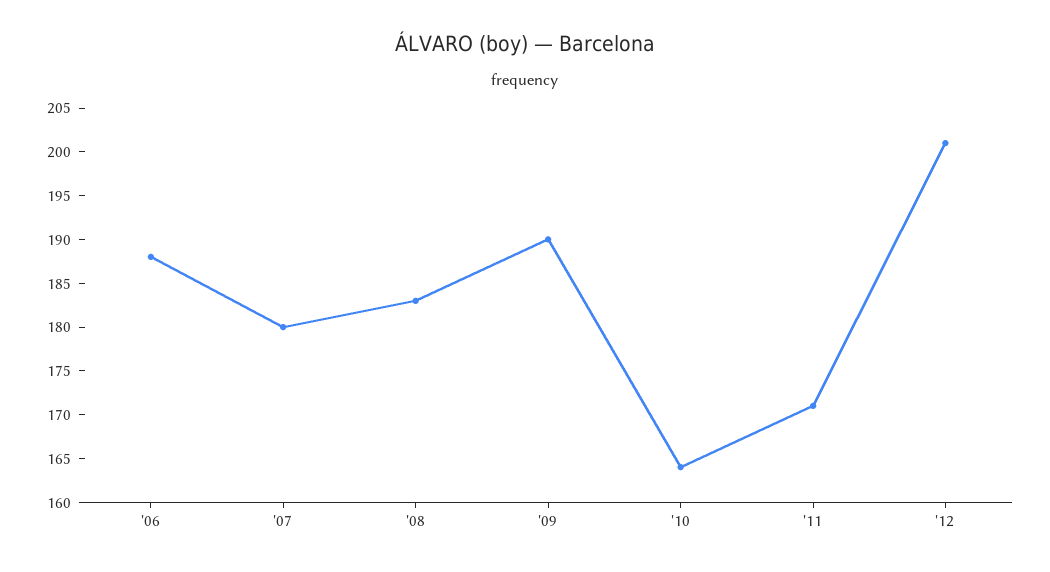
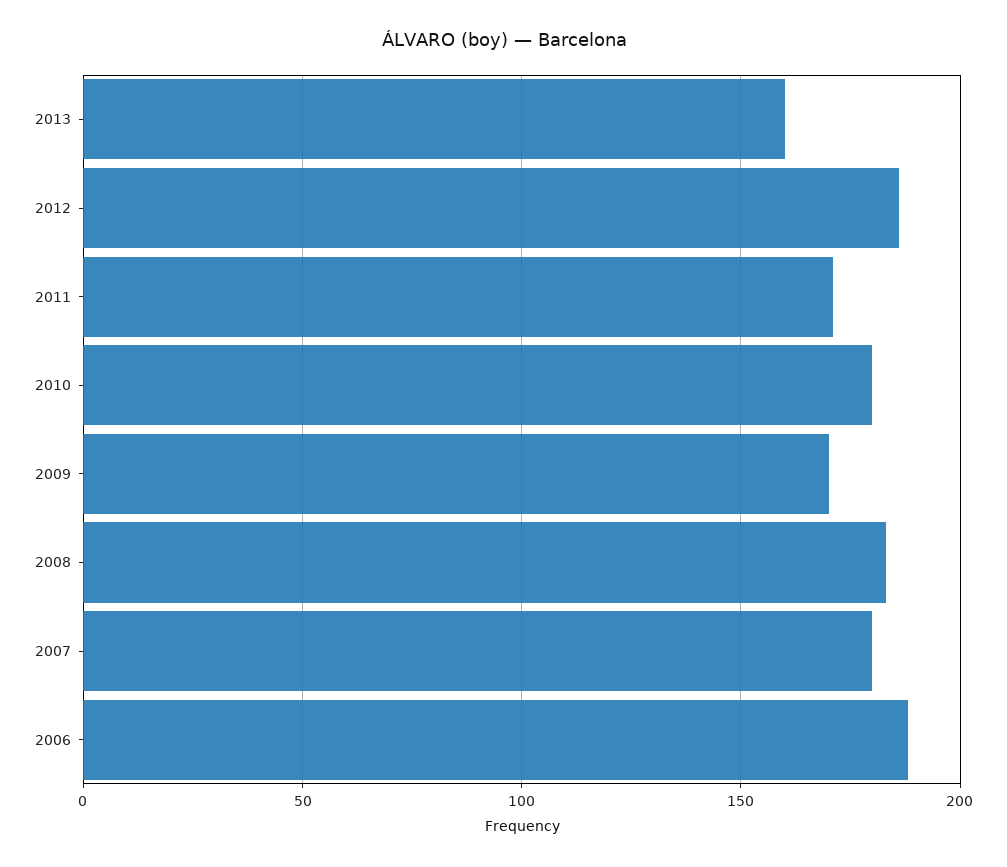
'09: 190 -> 170
'10: 164 -> 180
'12: 201 -> 185
2013: none -> 160

